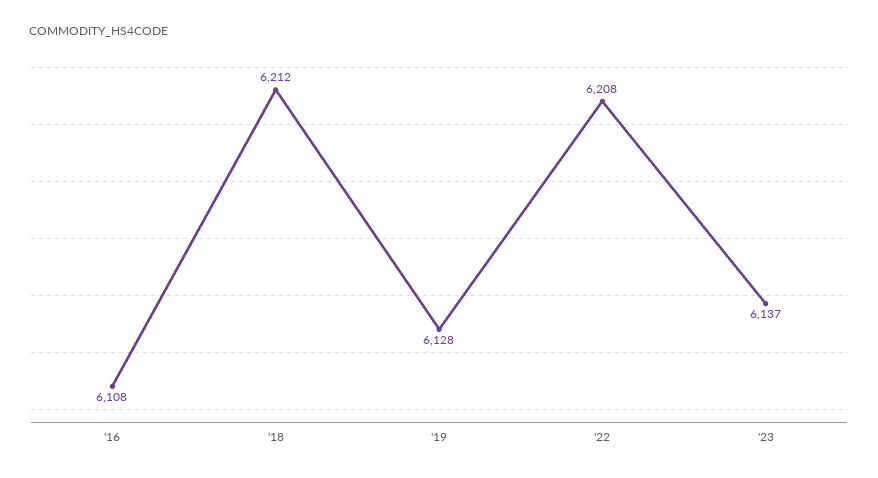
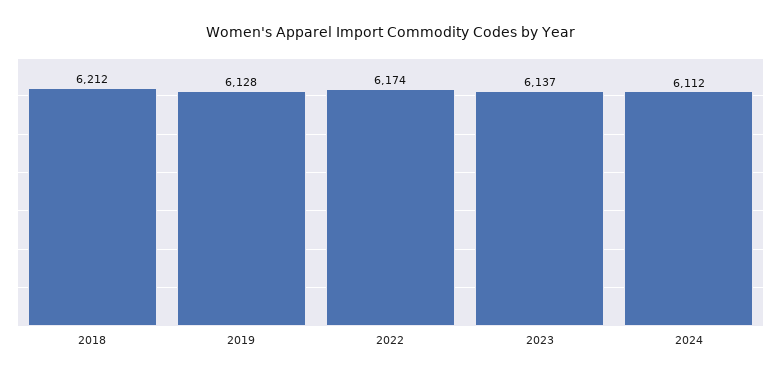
'16: 6108 -> none
'22: 6208 -> 6174
2024: none -> 6112

